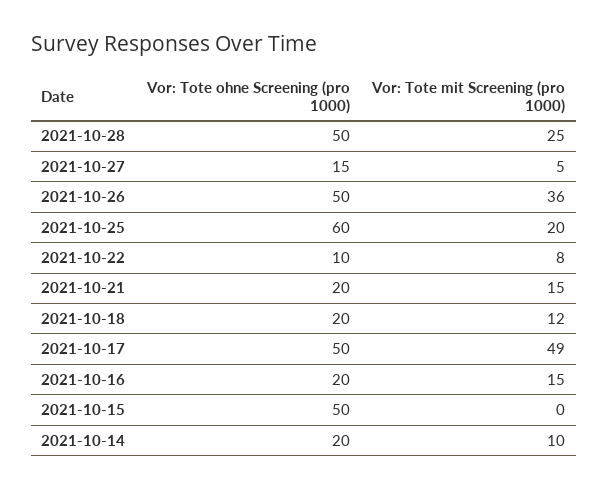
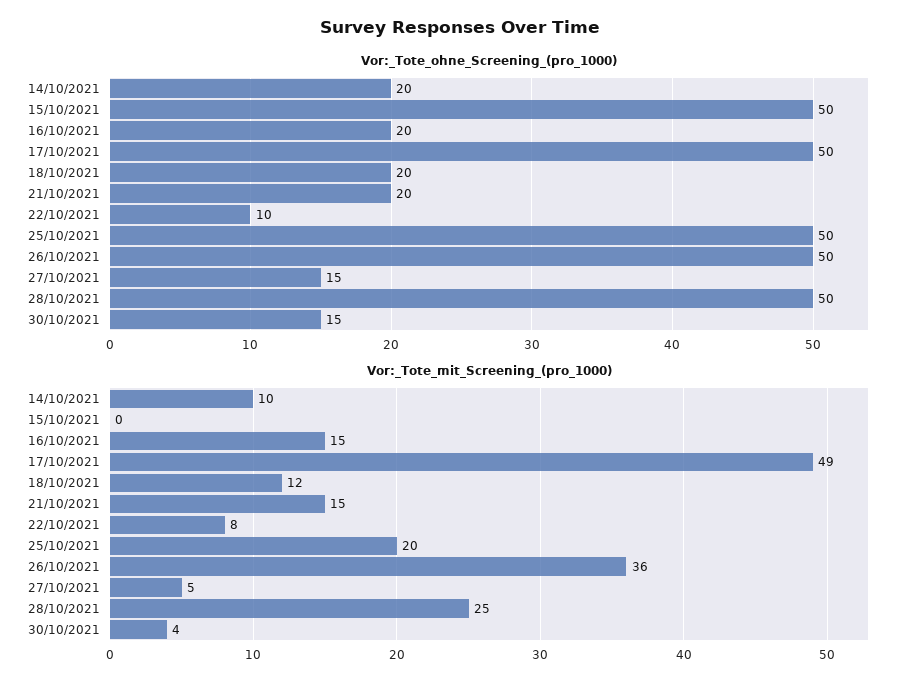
Vor: Tote ohne Screening (pro 1000), 2021-10-25: 60 -> 50
Vor: Tote ohne Screening (pro 1000), 30/10/2021: none -> 15
Vor: Tote mit Screening (pro 1000), 30/10/2021: none -> 4

